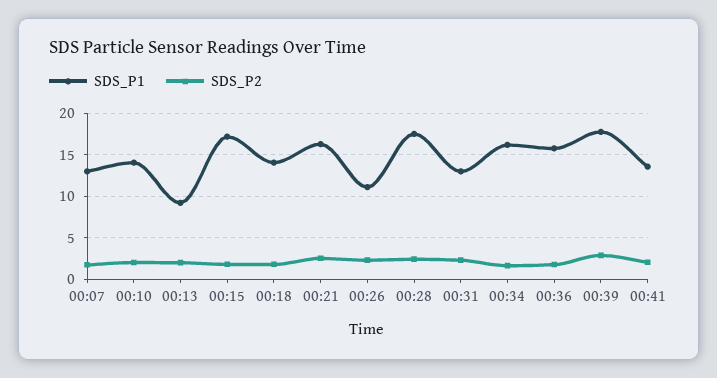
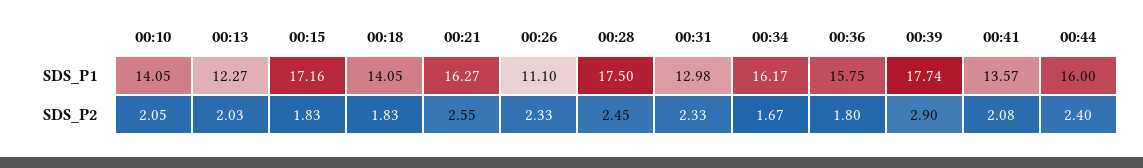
SDS_P1, 00:07: 13 -> none
SDS_P2, 00:07: 2 -> none
SDS_P1, 00:13: 9 -> 12.27
SDS_P1, 00:44: none -> 16
SDS_P2, 00:44: none -> 2.4

